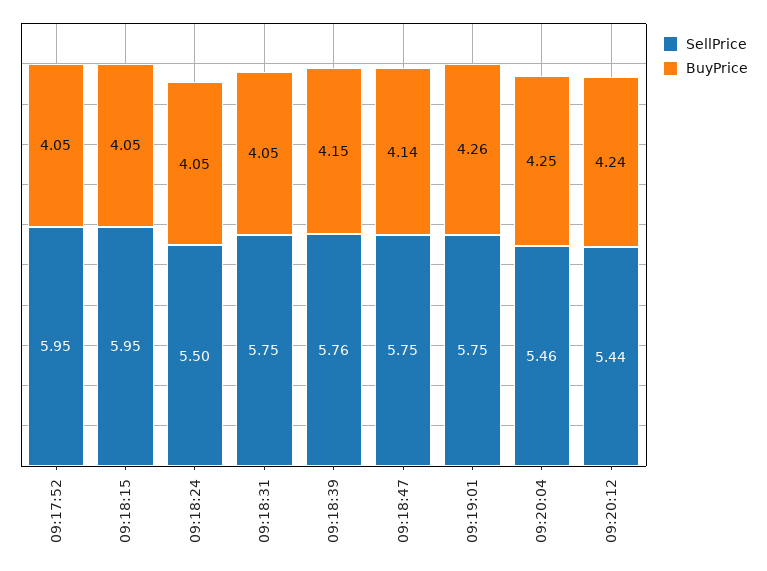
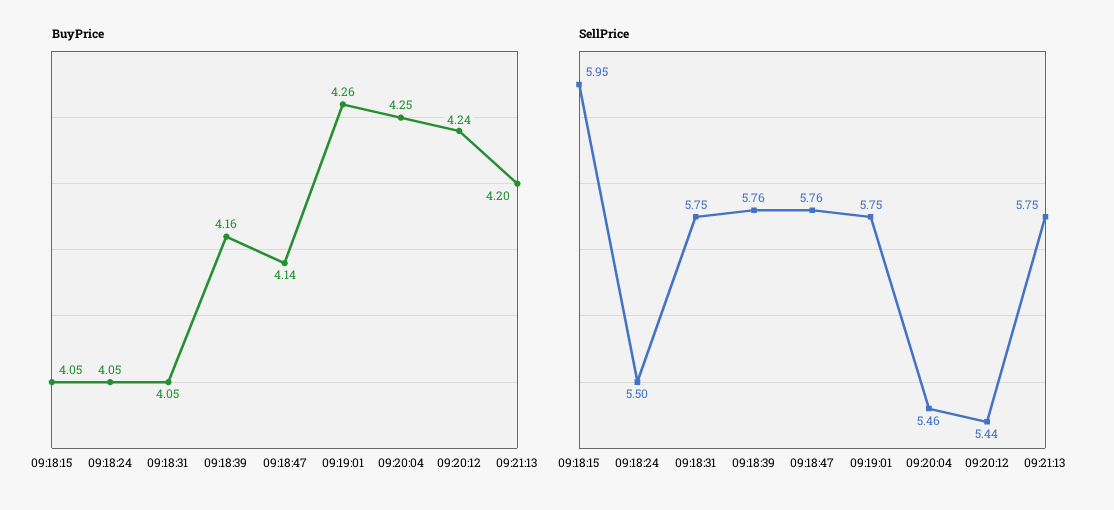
SellPrice, 09:17:52: 5.95 -> none
BuyPrice, 09:17:52: 4.05 -> none
BuyPrice, 09:18:39: 4.15 -> 4.16
SellPrice, 09:18:47: 5.75 -> 5.76
BuyPrice, 09:21:13: none -> 4.2
SellPrice, 09:21:13: none -> 5.75

